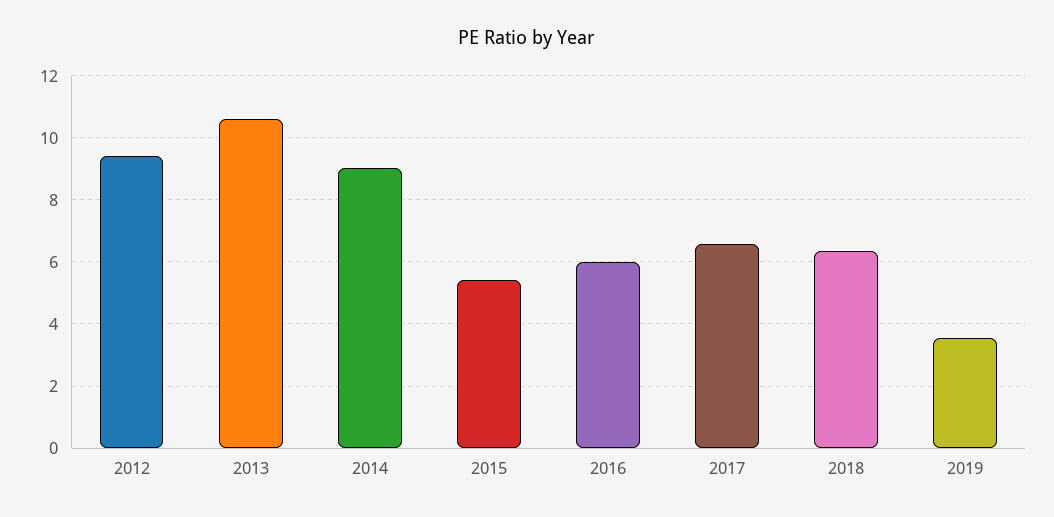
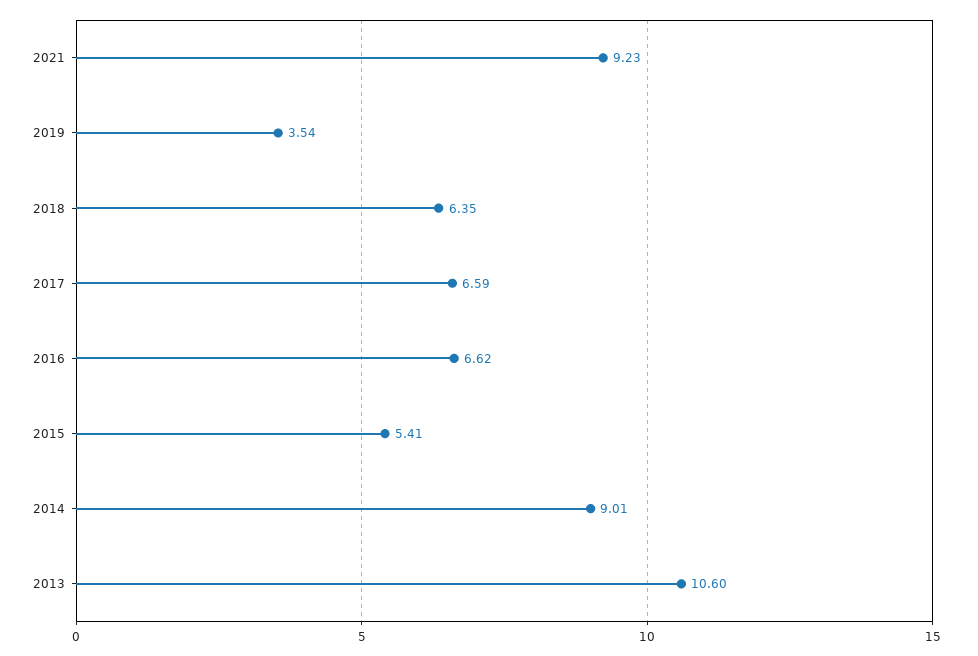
2012: 9.4 -> none
2016: 6 -> 6.62
2021: none -> 9.23

